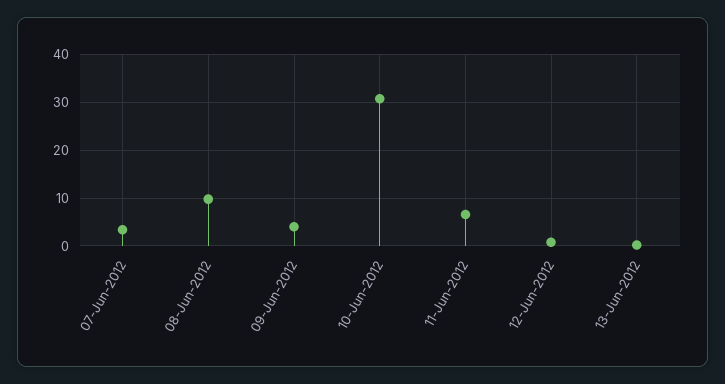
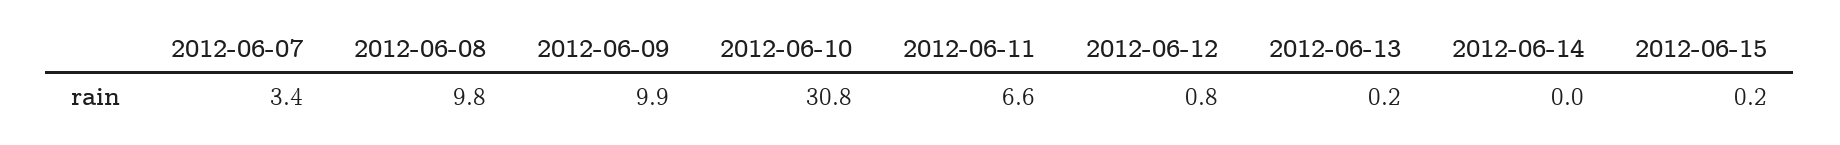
09-Jun-2012: 4 -> 9.9
2012-06-14: none -> 0
2012-06-15: none -> 0.2

